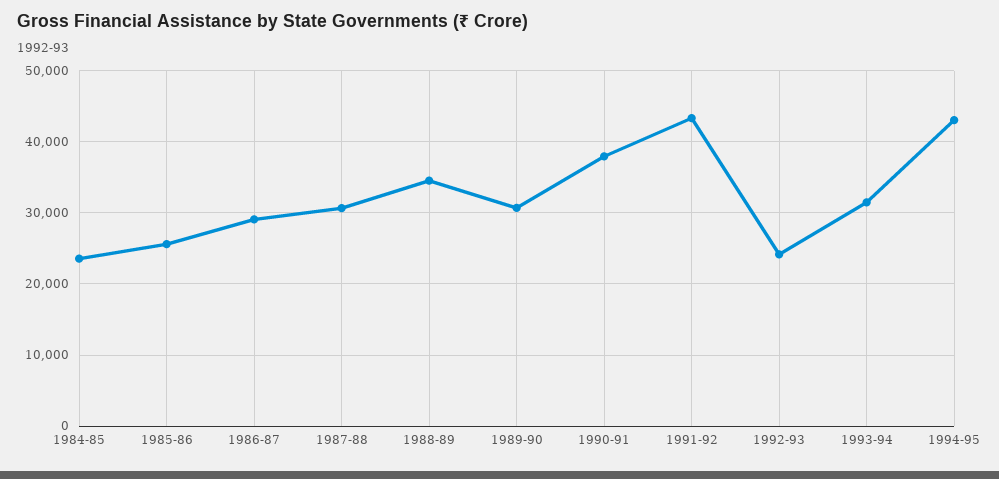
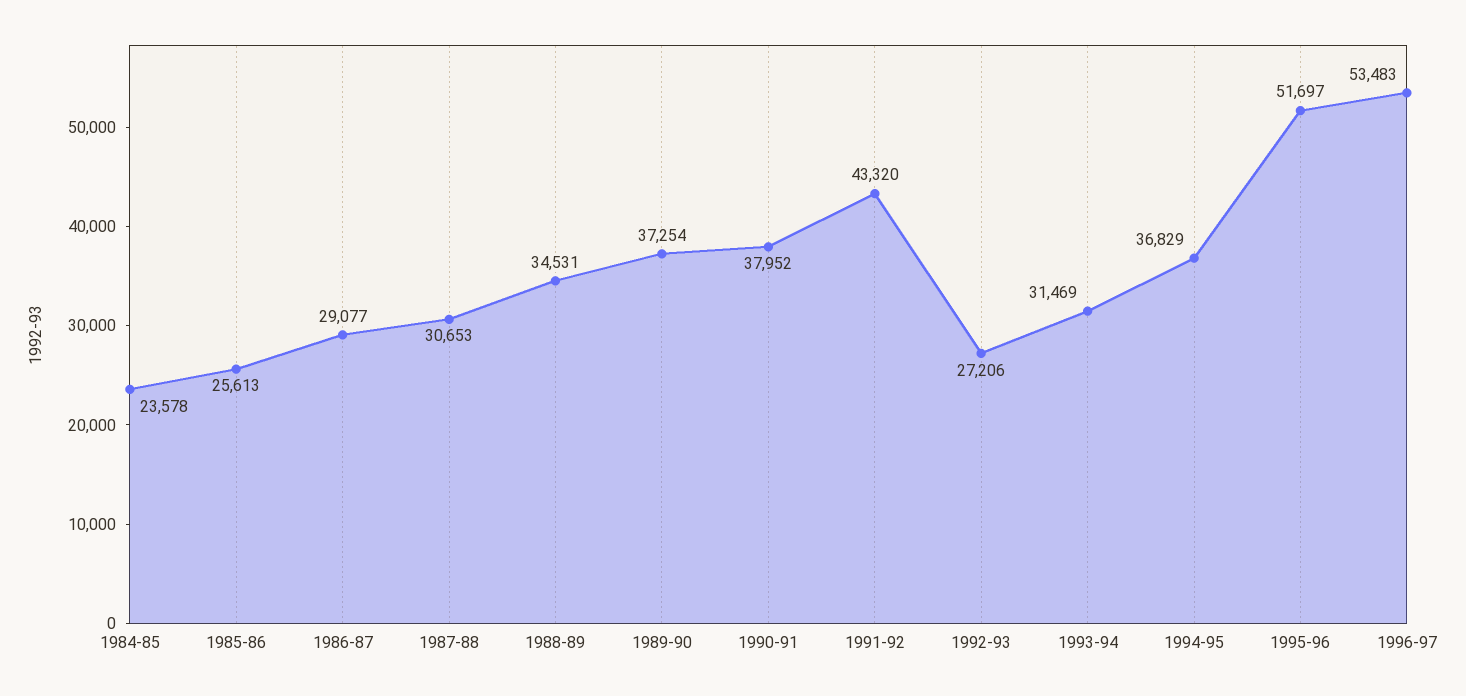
1989-90: 31000 -> 37254
1992-93: 24000 -> 27206
1994-95: 43000 -> 36829
1995-96: none -> 51697
1996-97: none -> 53483

